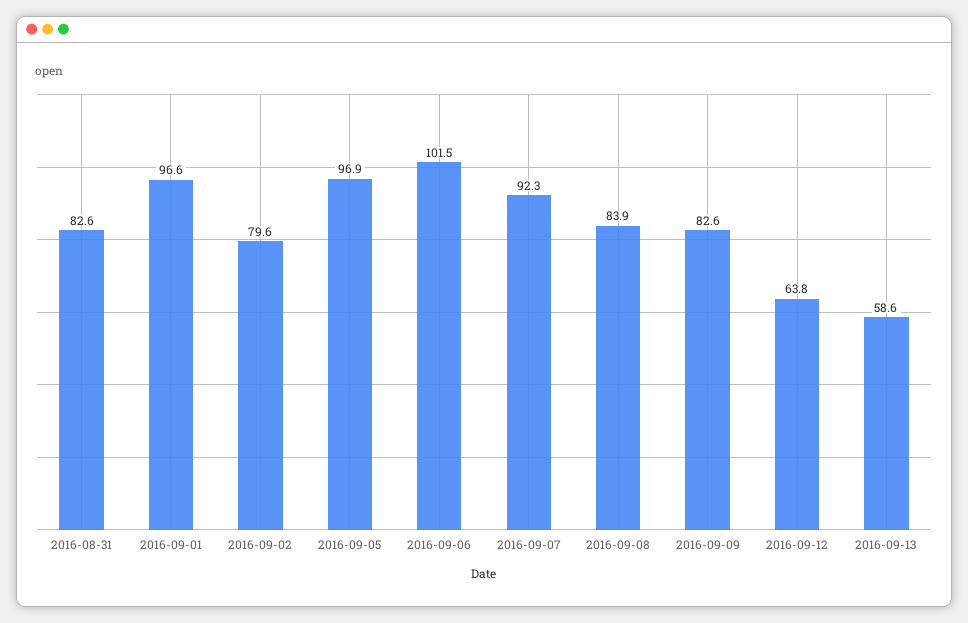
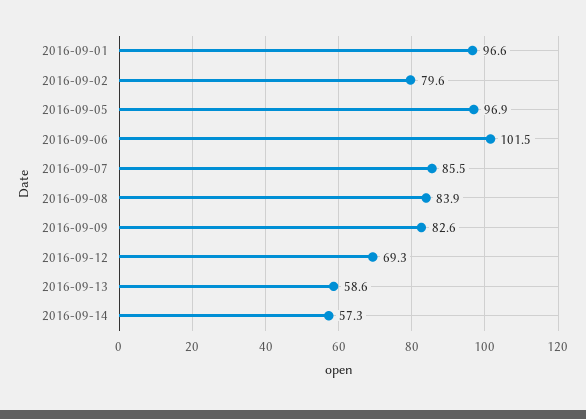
2016-08-31: 82.6 -> none
2016-09-07: 92.3 -> 85.5
2016-09-12: 63.8 -> 69.3
2016-09-14: none -> 57.3

